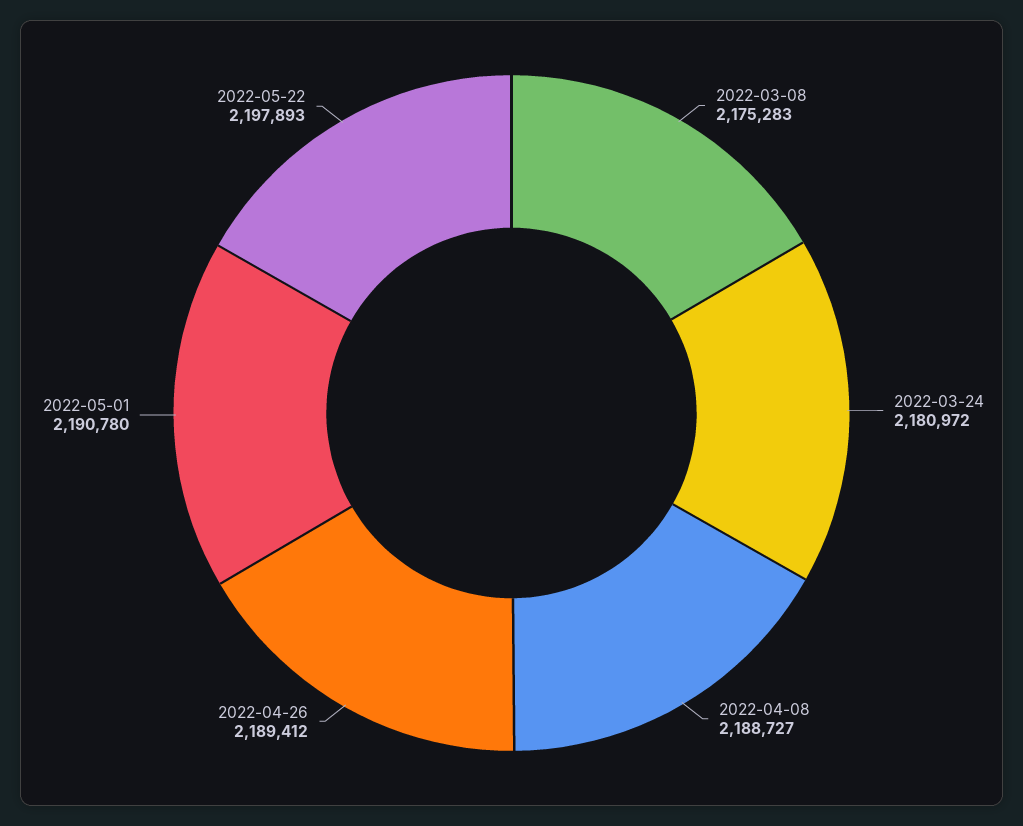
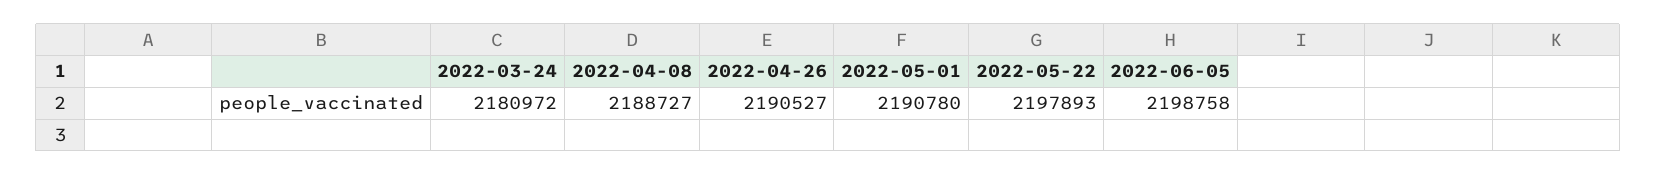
2022-03-08: 2175283 -> none
2022-04-26: 2189412 -> 2190527
2022-06-05: none -> 2198758

